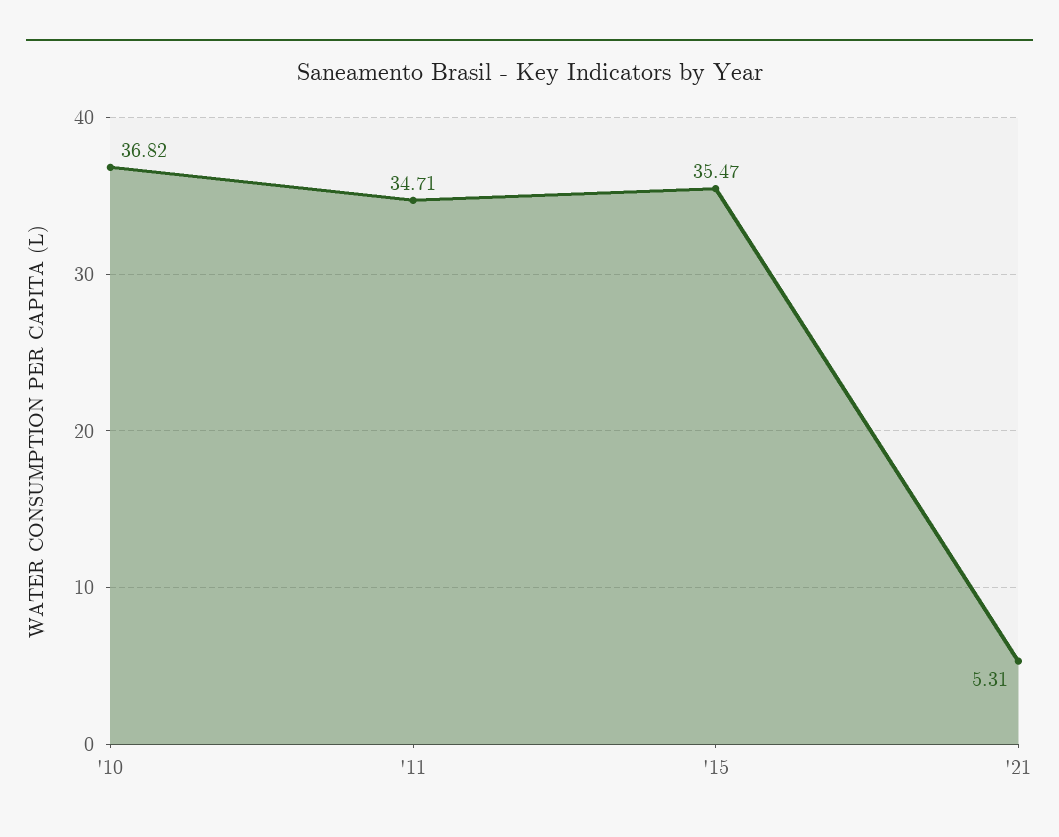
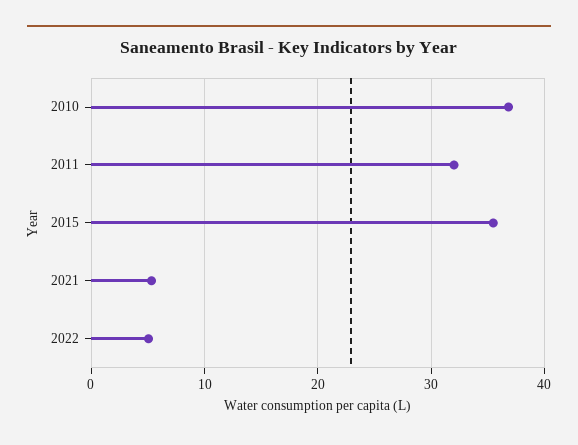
'11: 34.71 -> 32
2022: none -> 5

